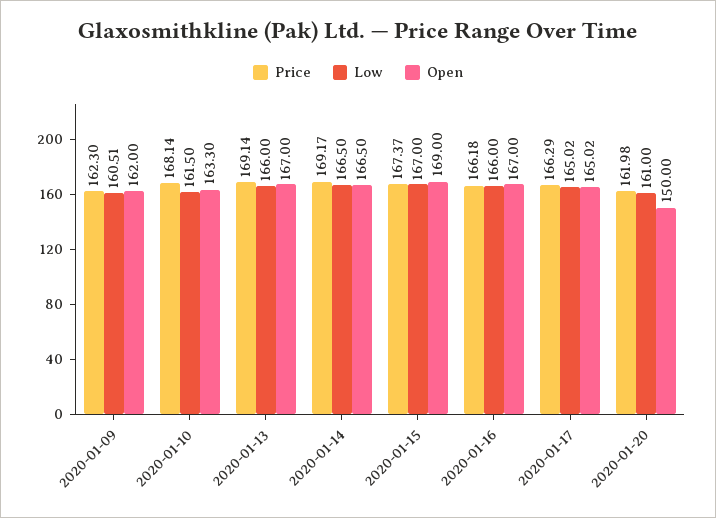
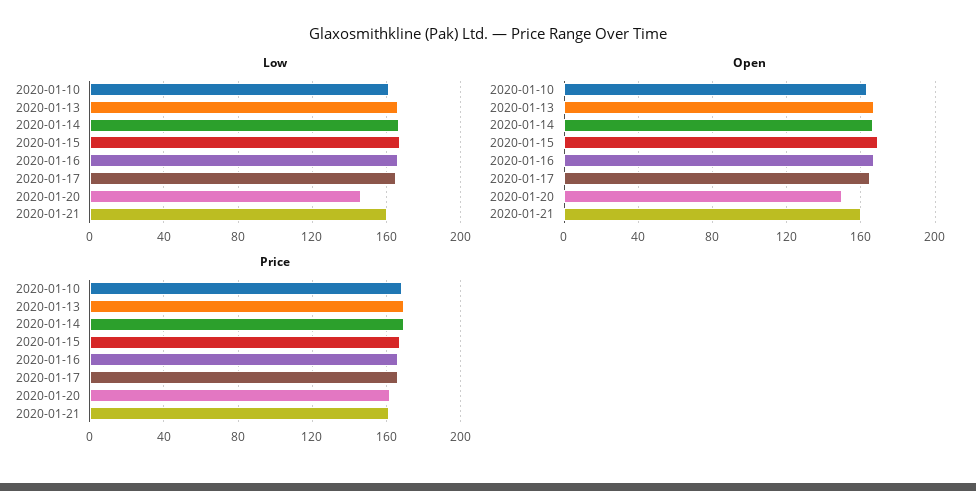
Price, 2020-01-09: 162.3 -> none
Low, 2020-01-09: 160.51 -> none
Open, 2020-01-09: 162 -> none
Low, 2020-01-20: 161 -> 145
Low, 2020-01-21: none -> 160
Open, 2020-01-21: none -> 160
Price, 2020-01-21: none -> 160

